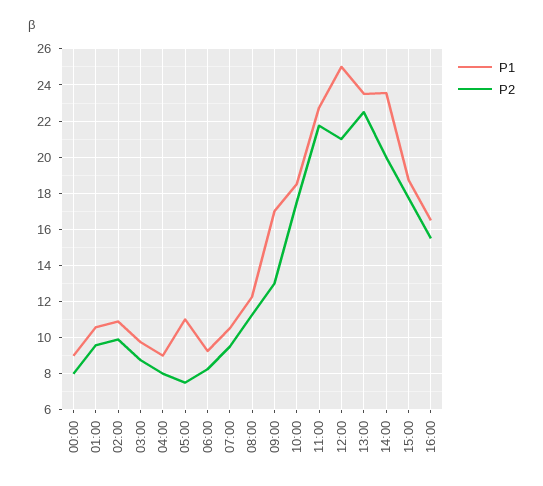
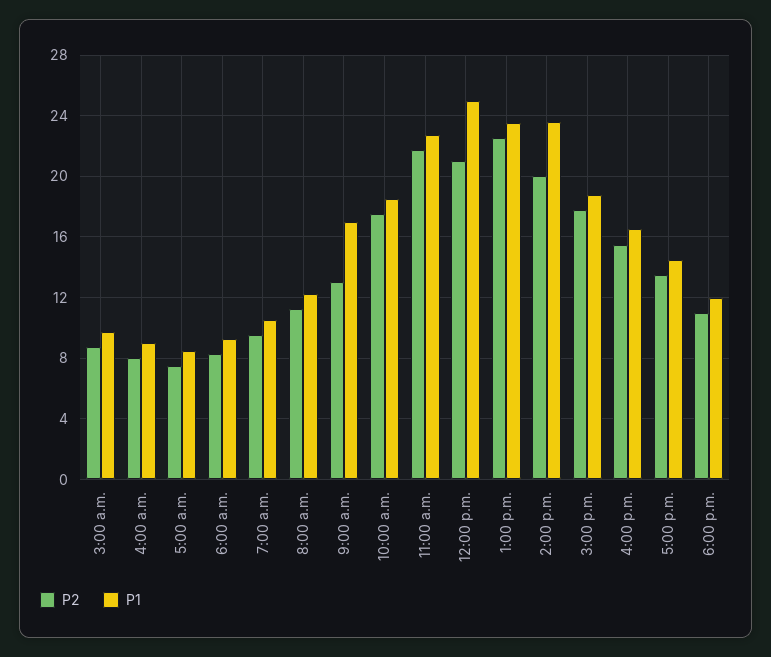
P1, 00:00: 9 -> none
P2, 00:00: 8 -> none
P1, 01:00: 10.5 -> none
P2, 01:00: 9.5 -> none
P1, 02:00: 11 -> none
P2, 02:00: 10 -> none
P1, 05:00: 11 -> 8.5
P2, 5:00 p.m.: none -> 13.5
P1, 5:00 p.m.: none -> 14.5
P2, 6:00 p.m.: none -> 11
P1, 6:00 p.m.: none -> 12

